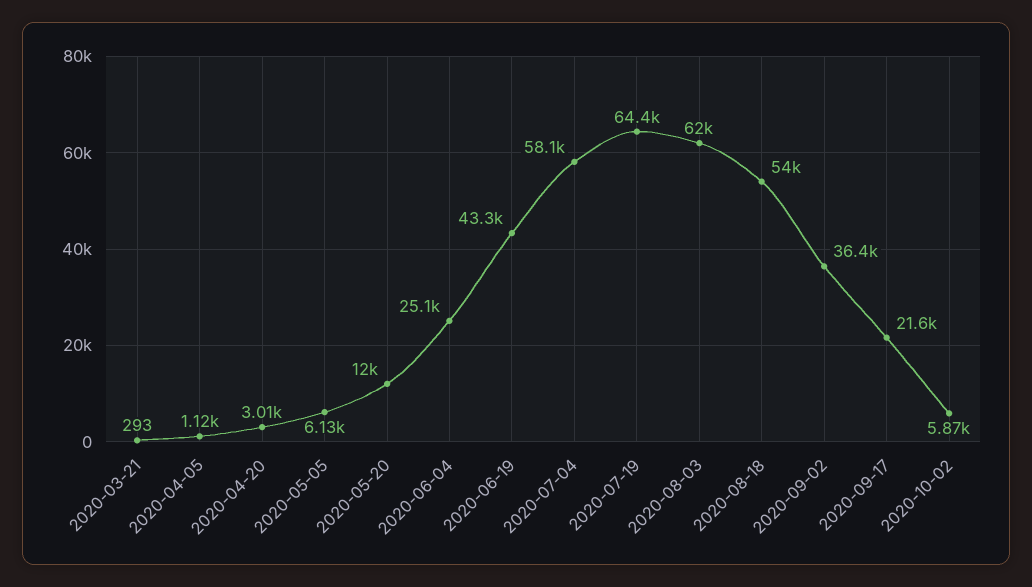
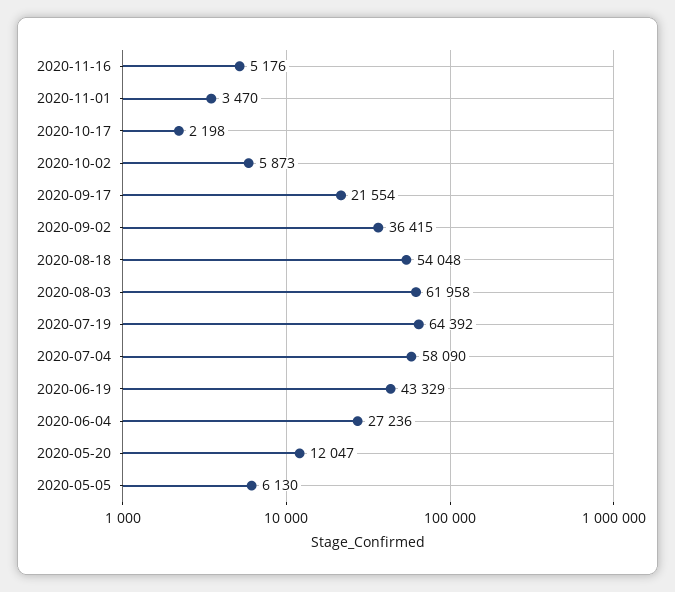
2020-03-21: 293 -> none
2020-04-05: 1120 -> none
2020-04-20: 3010 -> none
2020-06-04: 25100 -> 27236
2020-11-16: none -> 5176
2020-11-01: none -> 3470
2020-10-17: none -> 2198

